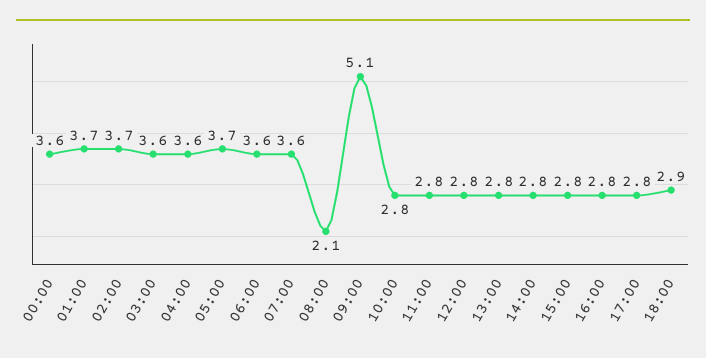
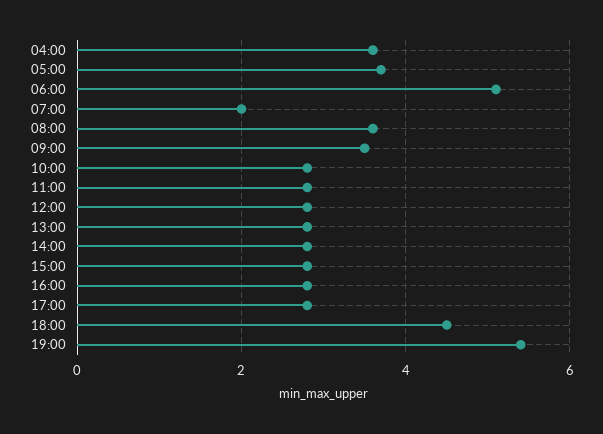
00:00: 3.6 -> none
01:00: 3.7 -> none
02:00: 3.7 -> none
03:00: 3.6 -> none
06:00: 3.6 -> 5
07:00: 3.6 -> 2
08:00: 2.1 -> 3.5
09:00: 5.1 -> 3.5
18:00: 2.9 -> 4.5
19:00: none -> 5.5

